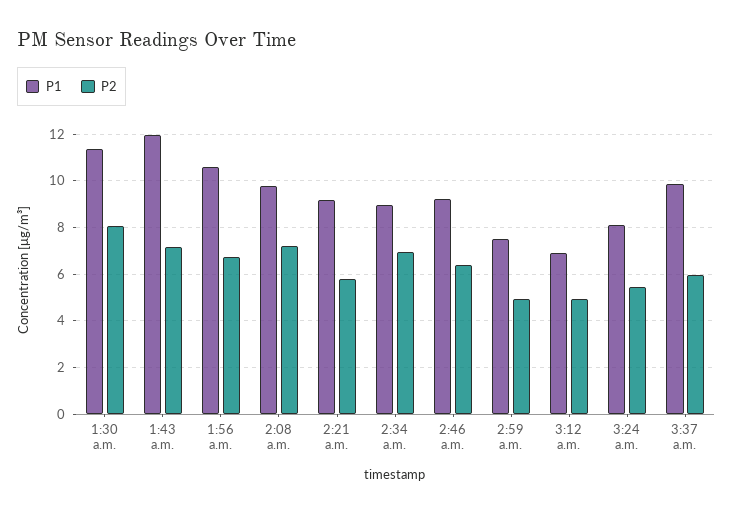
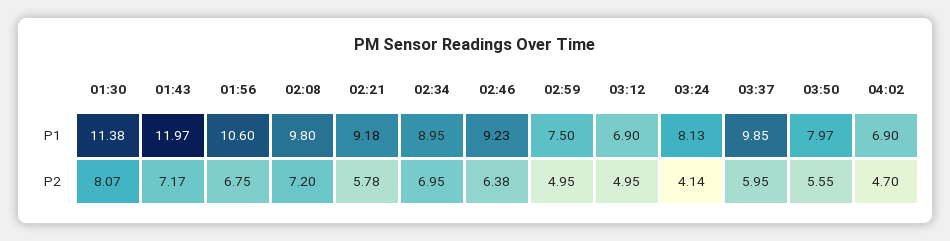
P2, 3:24 a.m.: 5.5 -> 4.14
P1, 03:50: none -> 7.97
P1, 04:02: none -> 6.9
P2, 03:50: none -> 5.55
P2, 04:02: none -> 4.7

